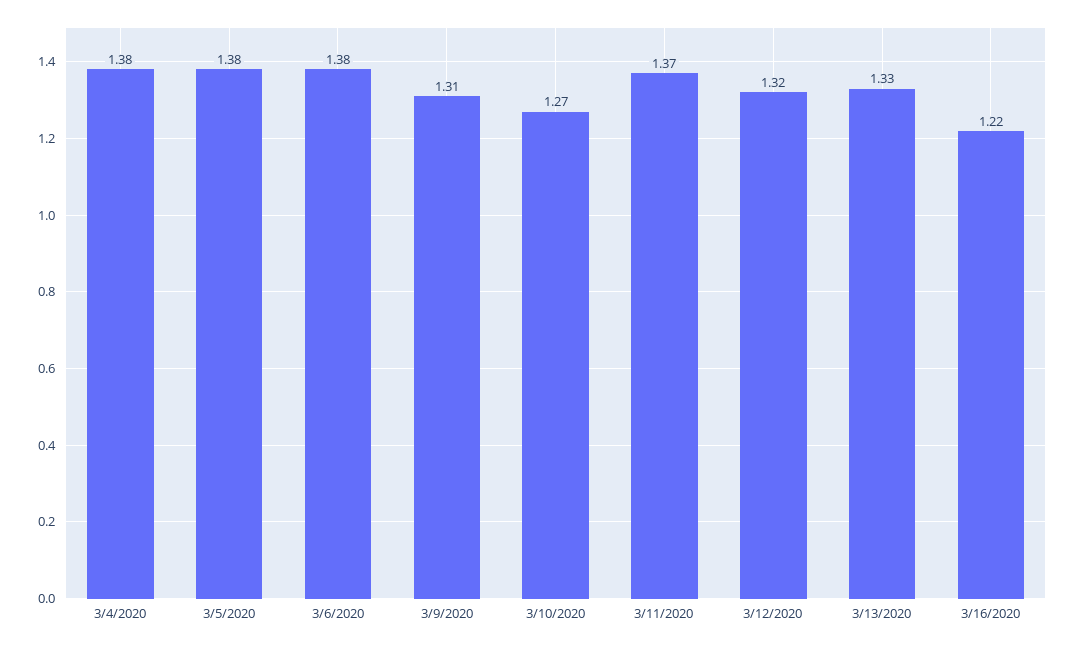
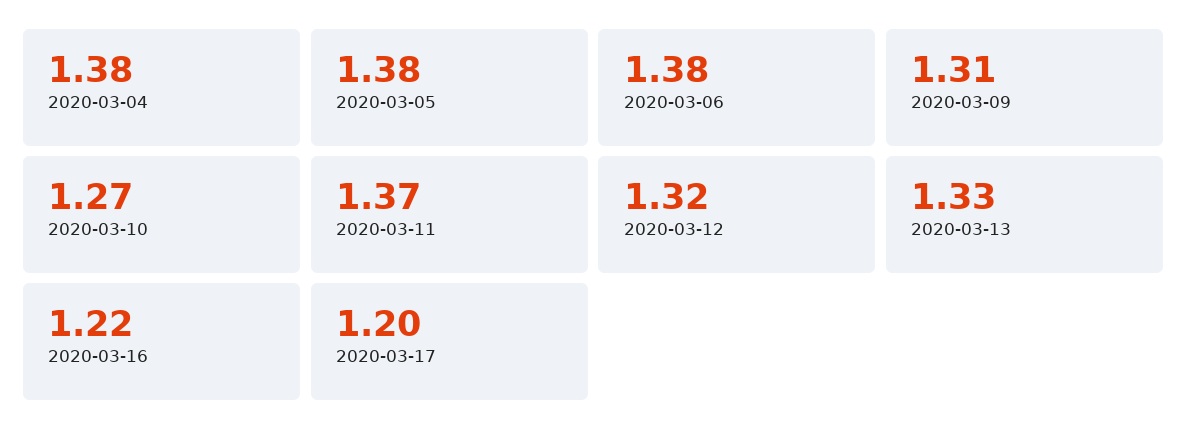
2020-03-17: none -> 1.2

